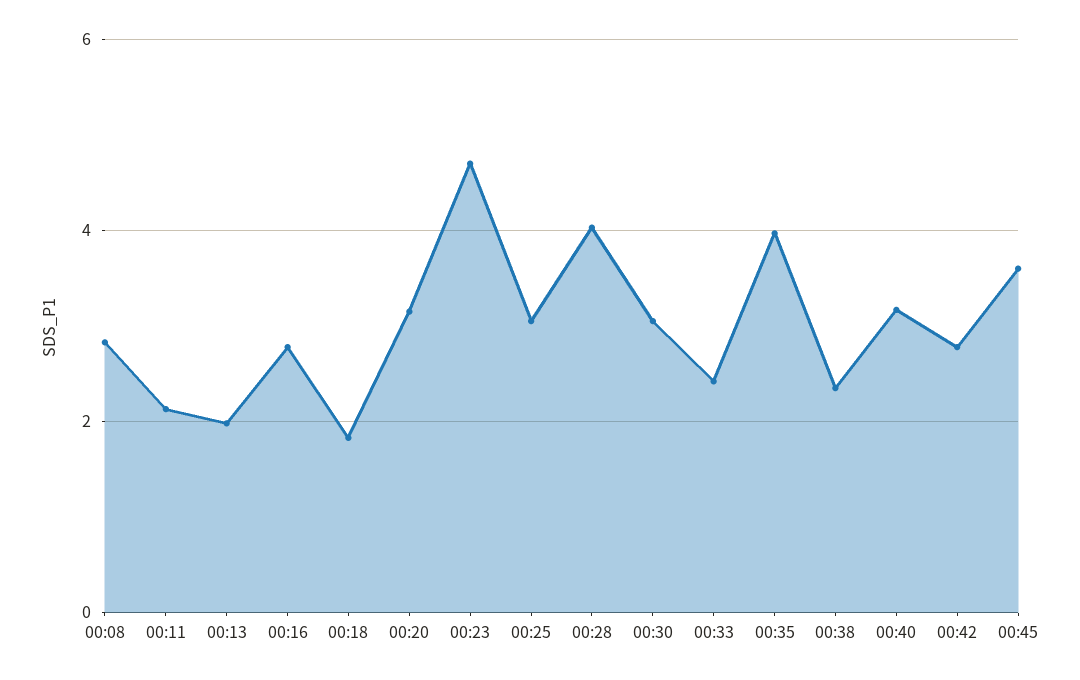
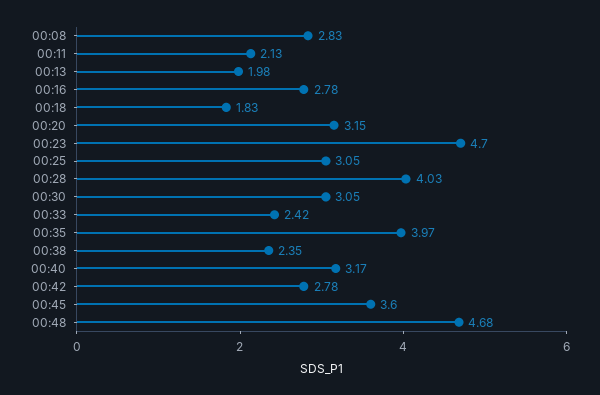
00:48: none -> 4.68

